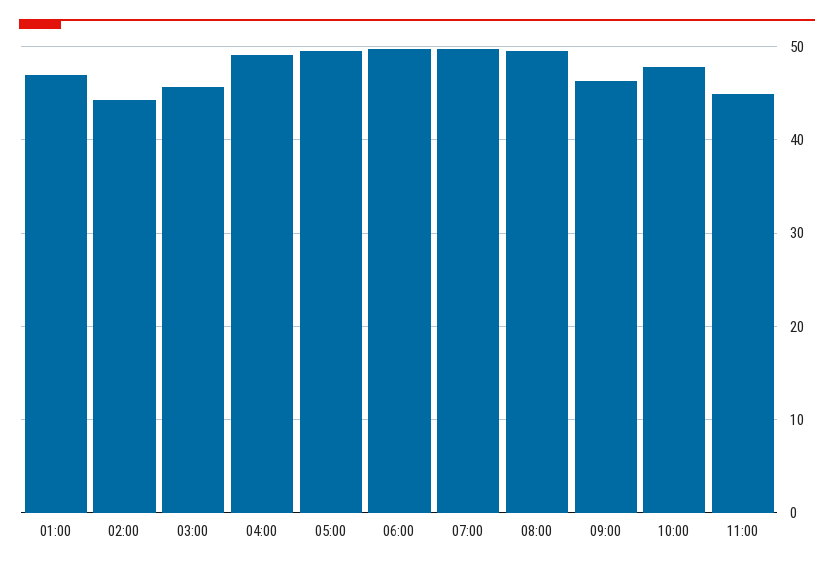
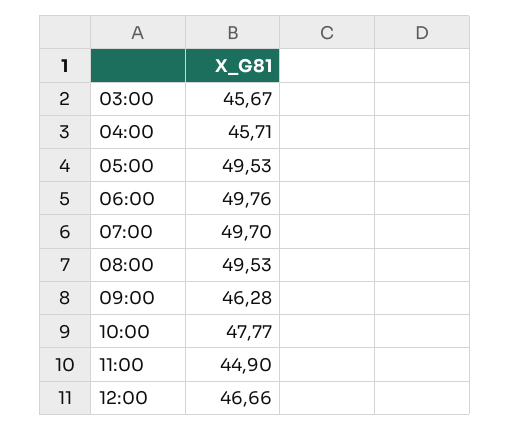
01:00: 47 -> none
02:00: 44 -> none
04:00: 49 -> 45.71
12:00: none -> 46.66

